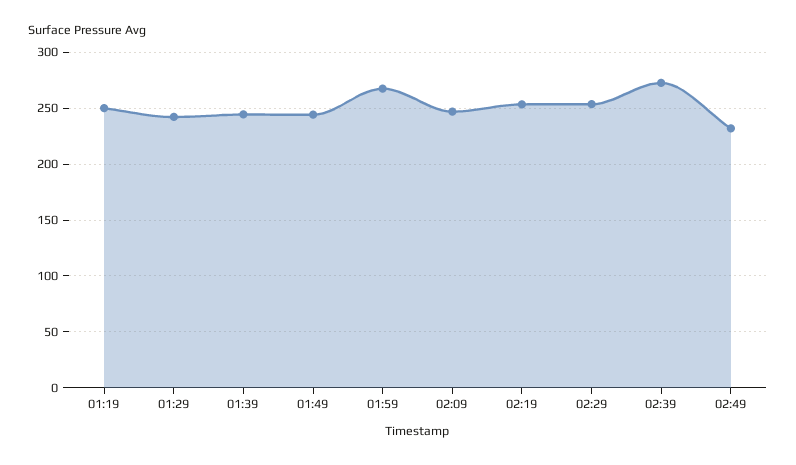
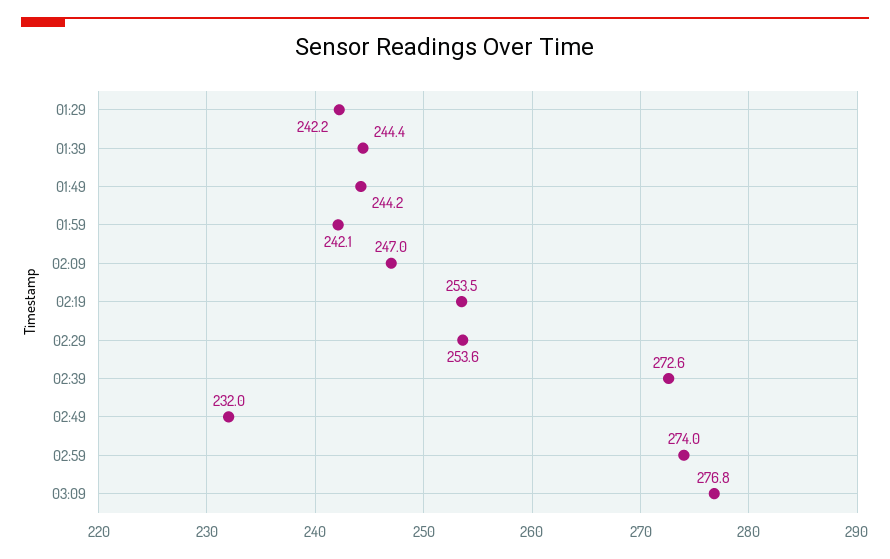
01:19: 250 -> none
01:59: 270 -> 242.1
02:59: none -> 274
03:09: none -> 276.8

